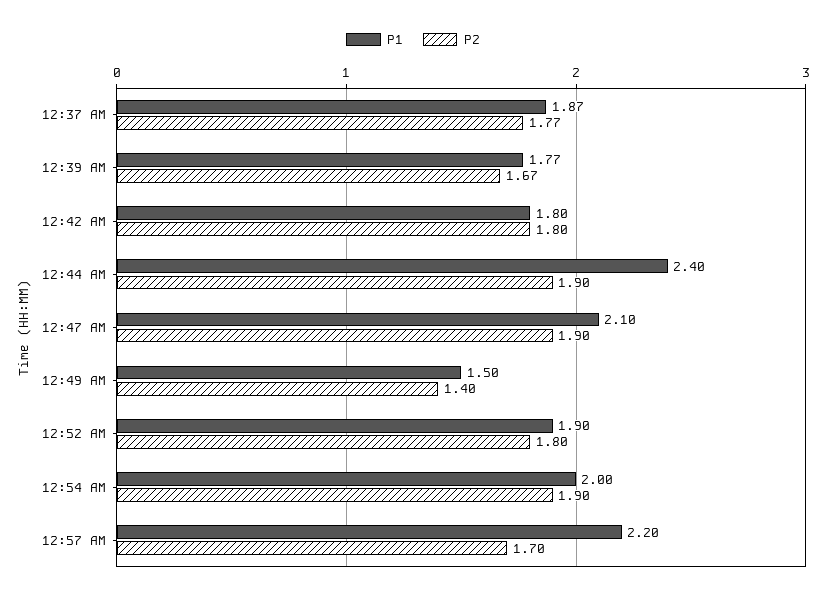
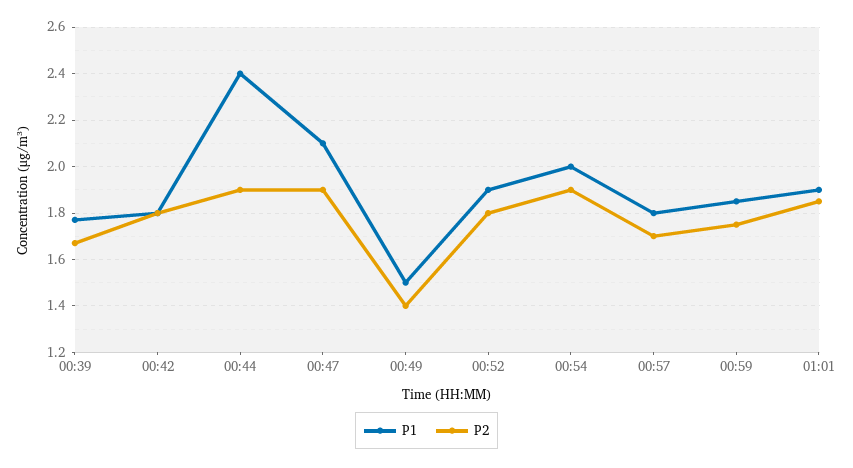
P1, 12:37 AM: 1.87 -> none
P2, 12:37 AM: 1.77 -> none
P1, 12:57 AM: 2.2 -> 1.8
P1, 00:59: none -> 1.85
P2, 00:59: none -> 1.75
P1, 01:01: none -> 1.9
P2, 01:01: none -> 1.85

